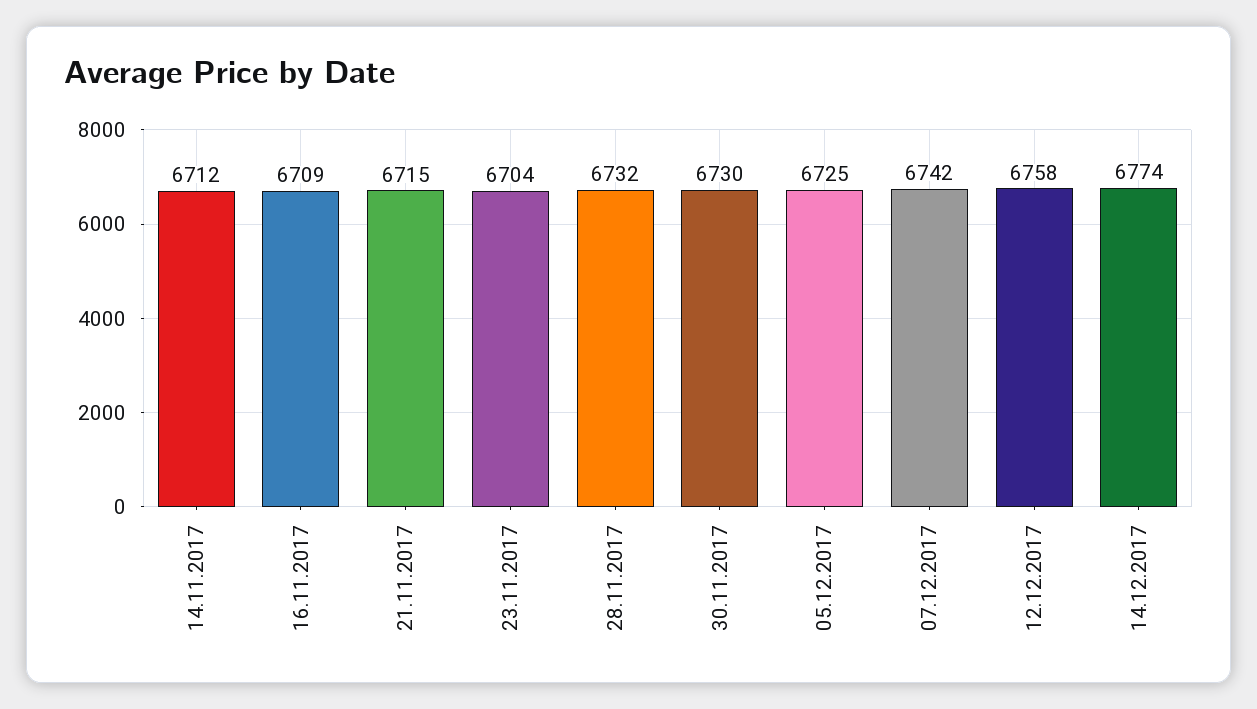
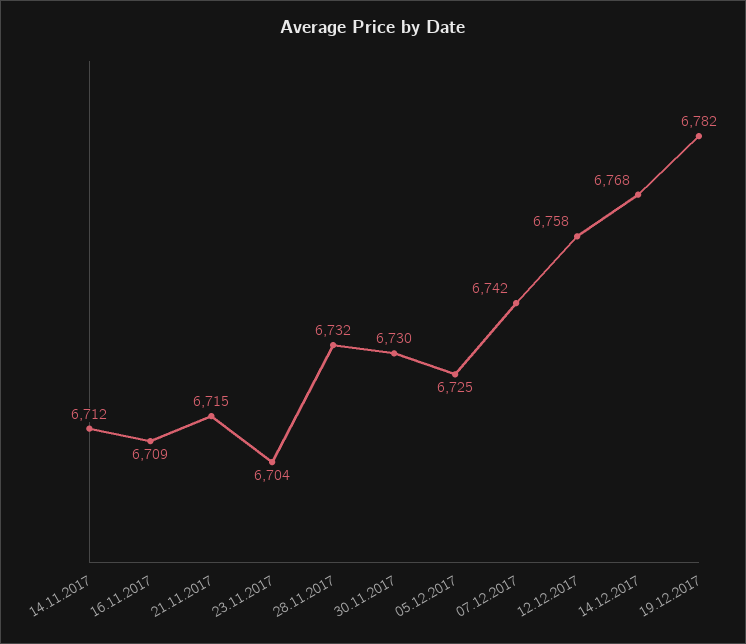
14.12.2017: 6774 -> 6768
19.12.2017: none -> 6782

